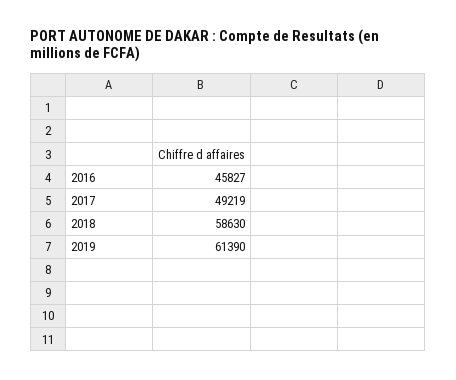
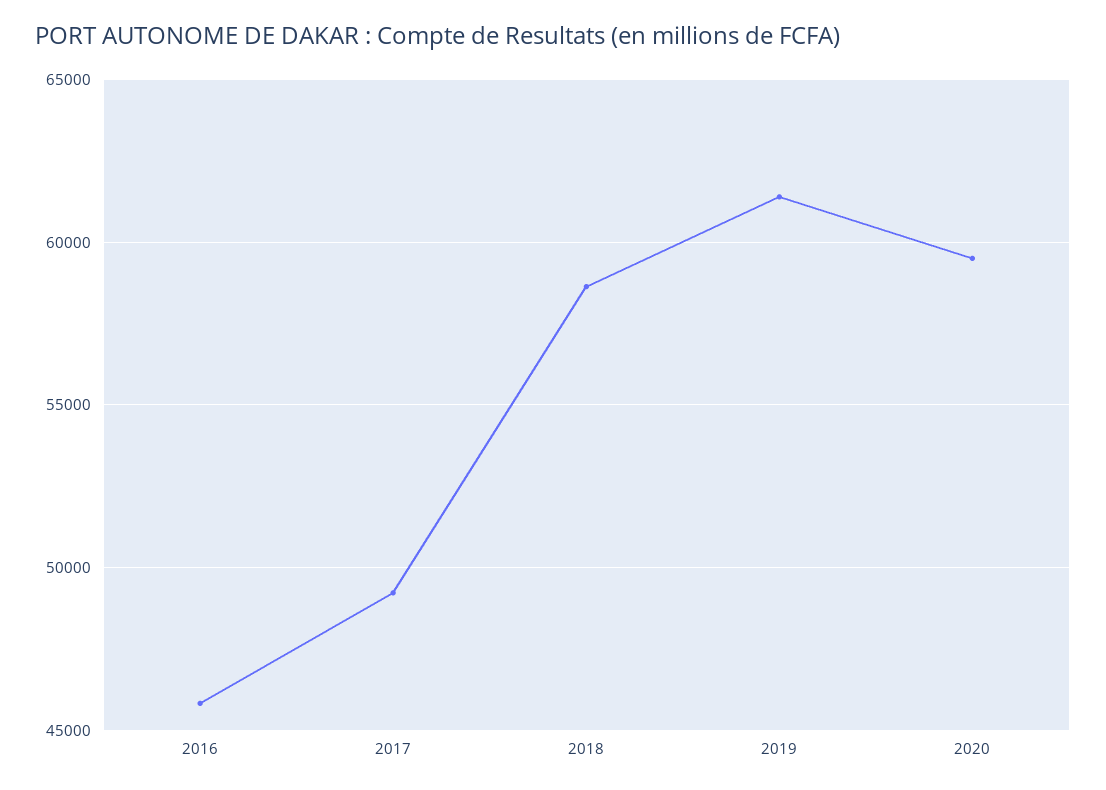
2020: none -> 59500

